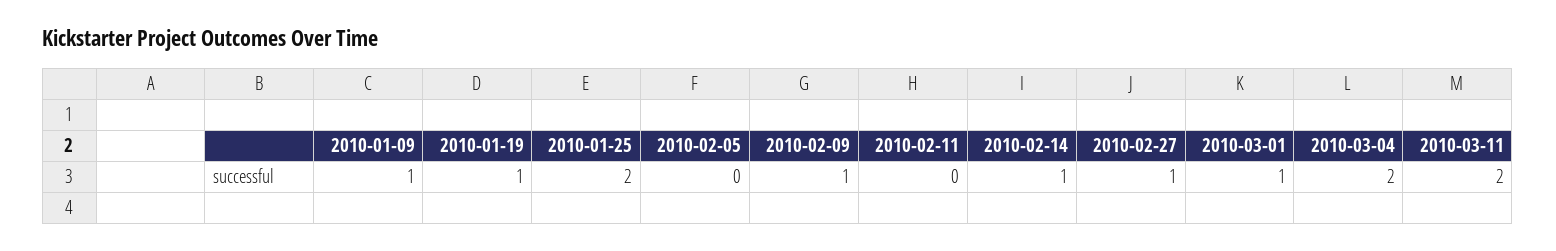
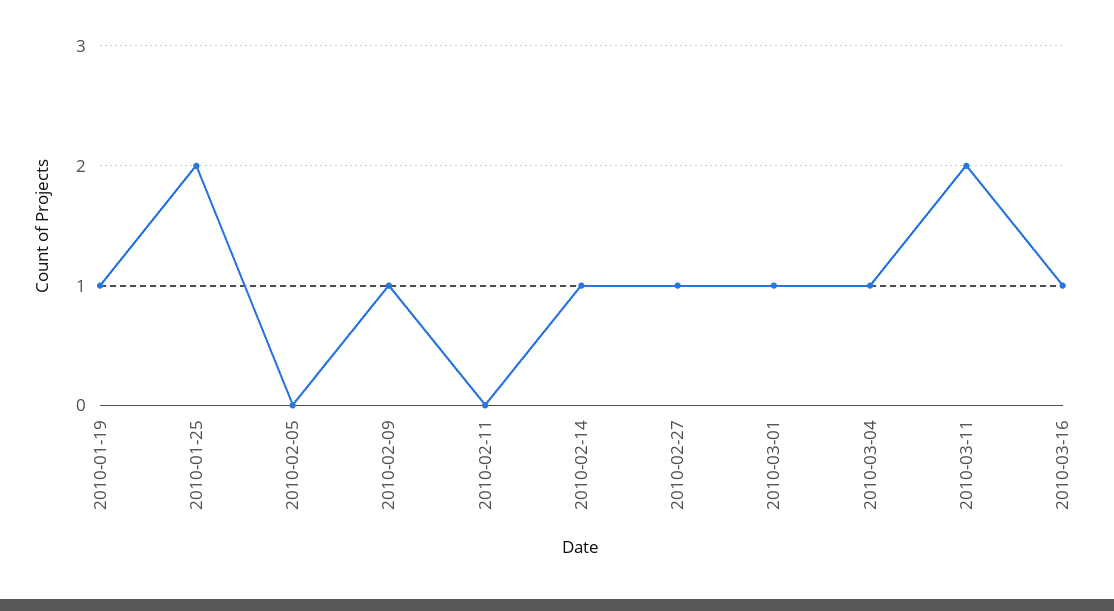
2010-01-09: 1 -> none
2010-03-04: 2 -> 1
2010-03-16: none -> 1

